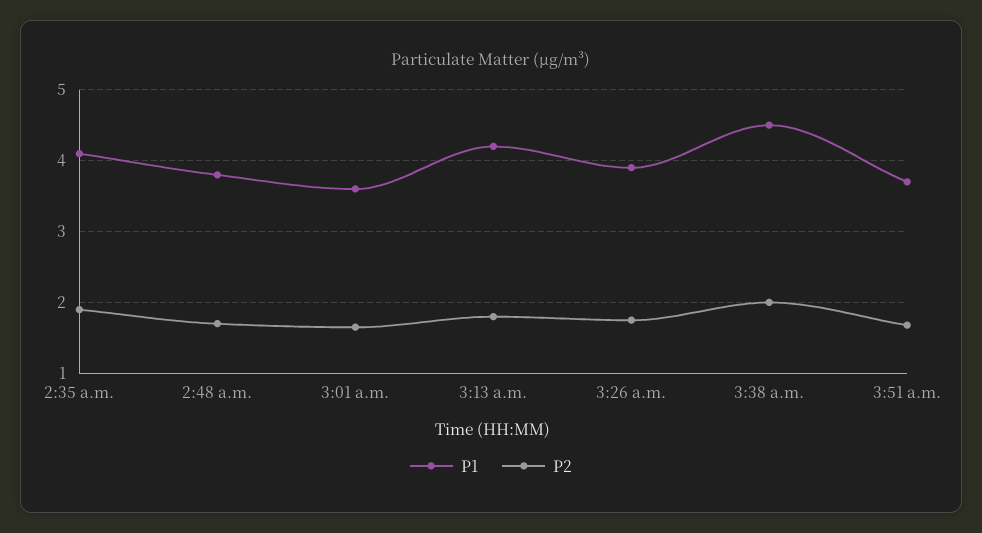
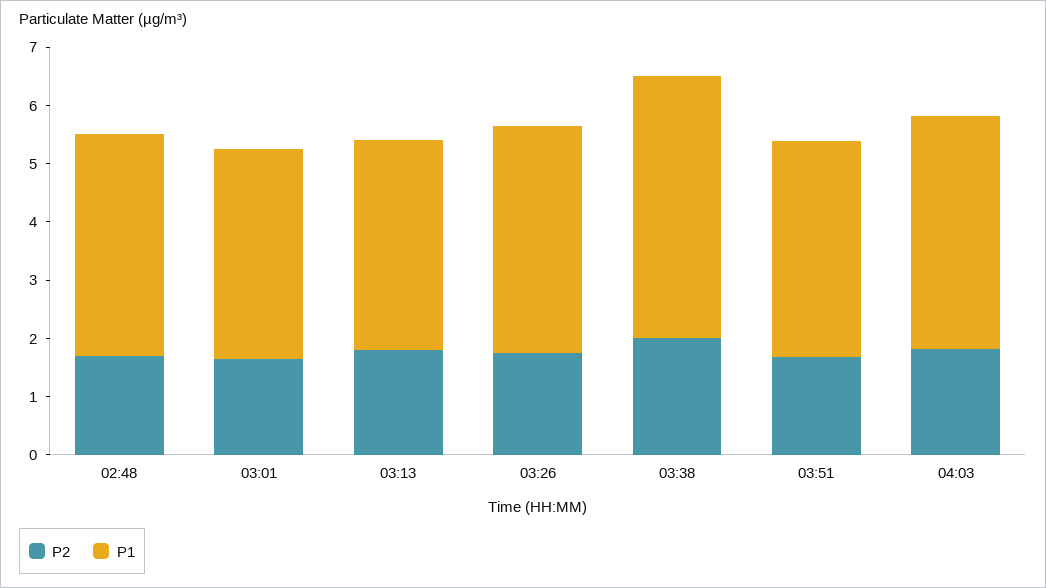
P1, 2:35 a.m.: 4.1 -> none
P2, 2:35 a.m.: 1.9 -> none
P1, 3:13 a.m.: 4.2 -> 3.6
P2, 04:03: none -> 1.8
P1, 04:03: none -> 4

